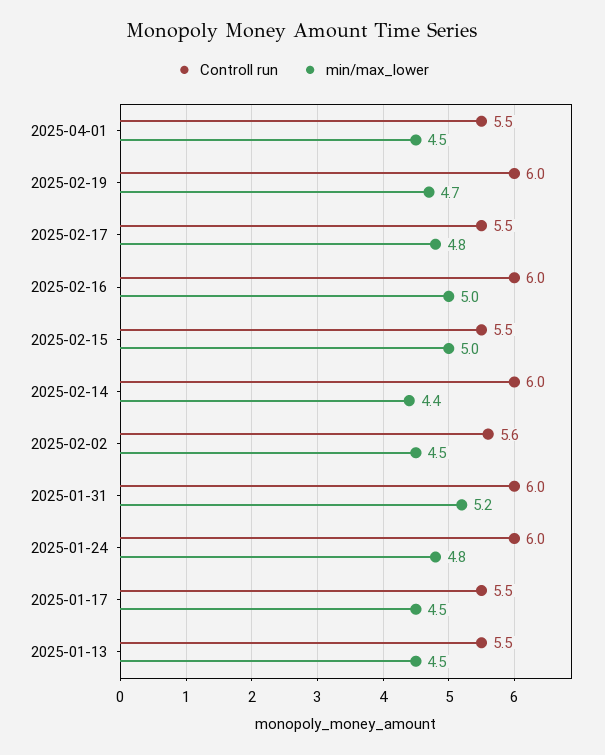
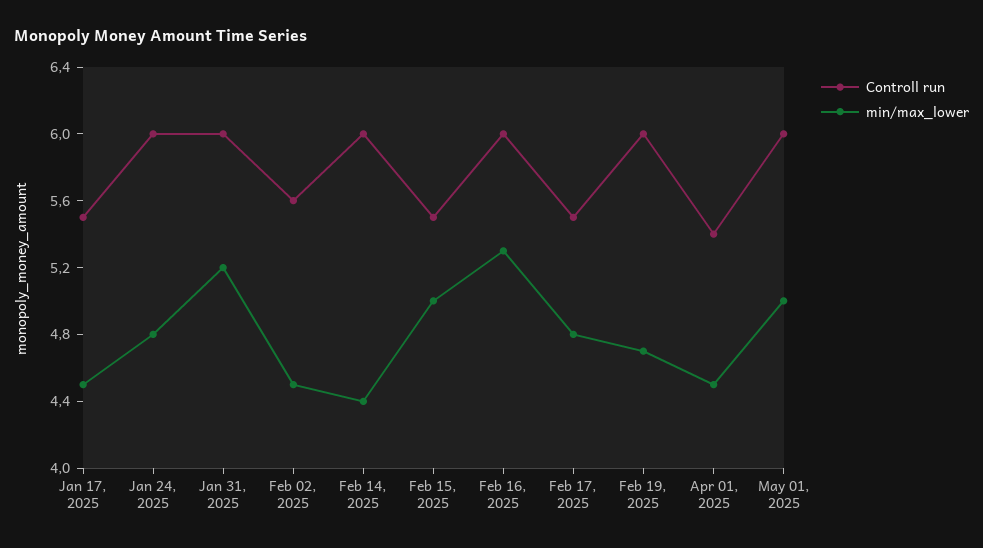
Controll run, 2025-04-01: 5.5 -> 5.4
min/max_lower, 2025-02-16: 5 -> 5.3
Controll run, 2025-01-13: 5.5 -> none
min/max_lower, 2025-01-13: 4.5 -> none
Controll run, May 01, 2025: none -> 6
min/max_lower, May 01, 2025: none -> 5

